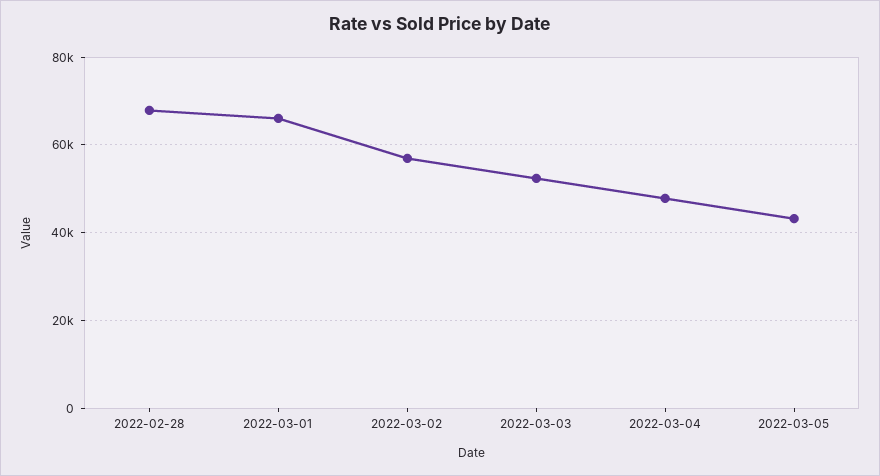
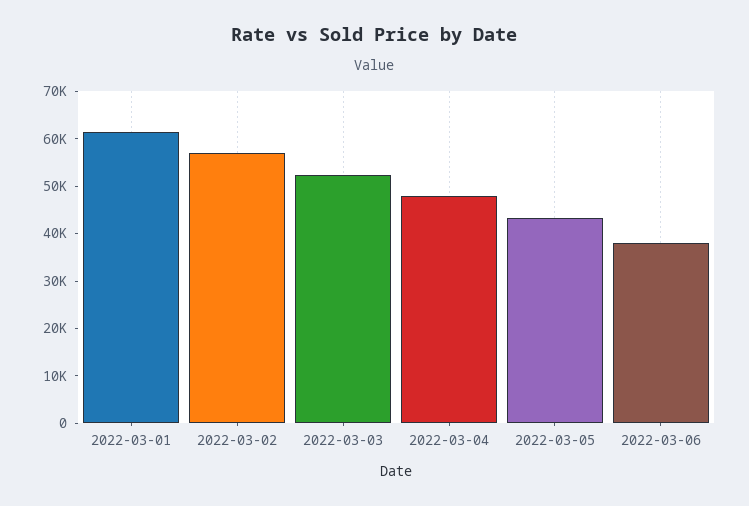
2022-02-28: 68000 -> none
2022-03-01: 66000 -> 62000
2022-03-06: none -> 38000

